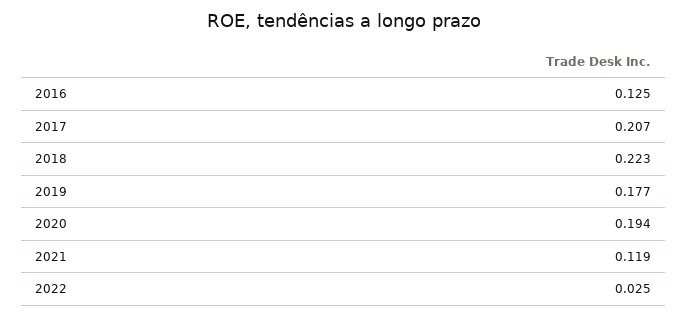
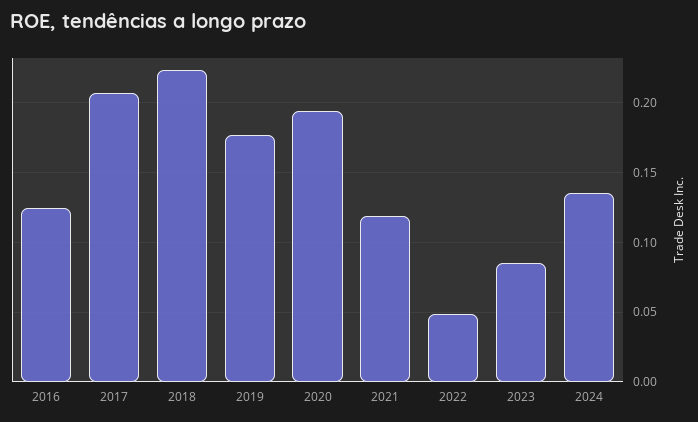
2022: 0.025 -> 0.05
2023: none -> 0.085
2024: none -> 0.135

